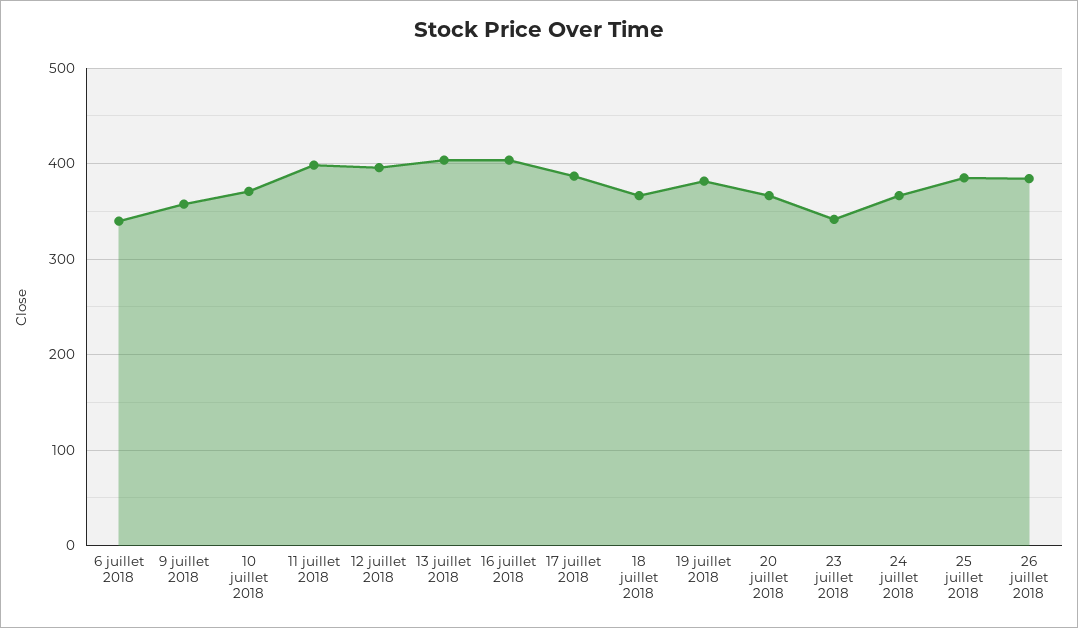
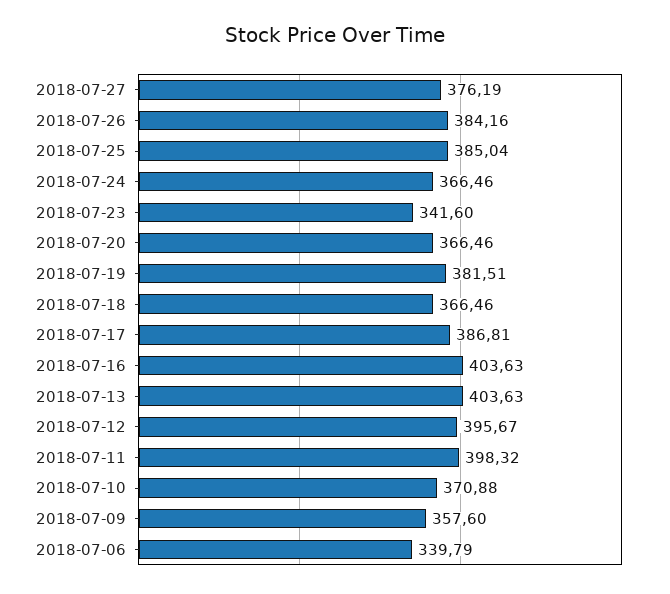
2018-07-27: none -> 376.19

